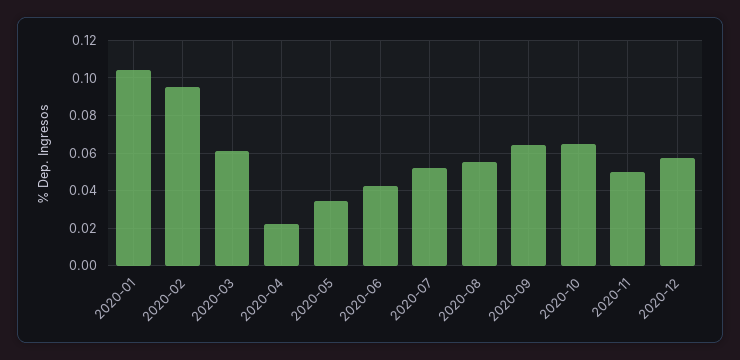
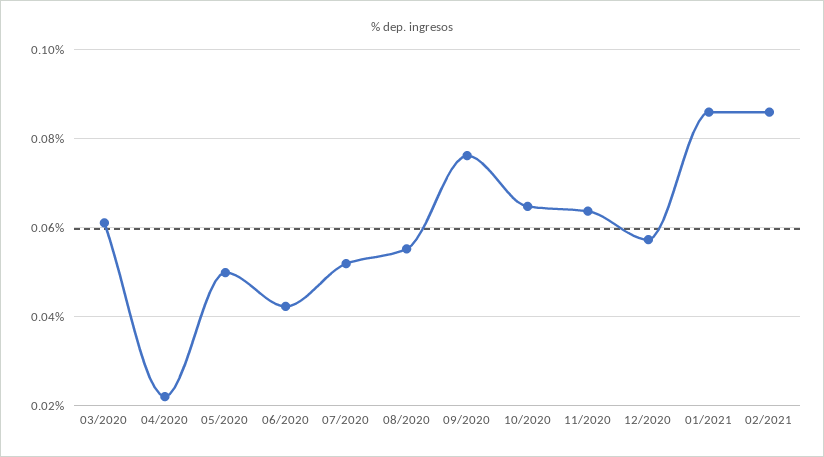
2020-01: 0.105 -> none
2020-02: 0.095 -> none
2020-05: 0.035 -> 0.05
2020-09: 0.065 -> 0.076
2020-11: 0.05 -> 0.064
01/2021: none -> 0.086
02/2021: none -> 0.086

